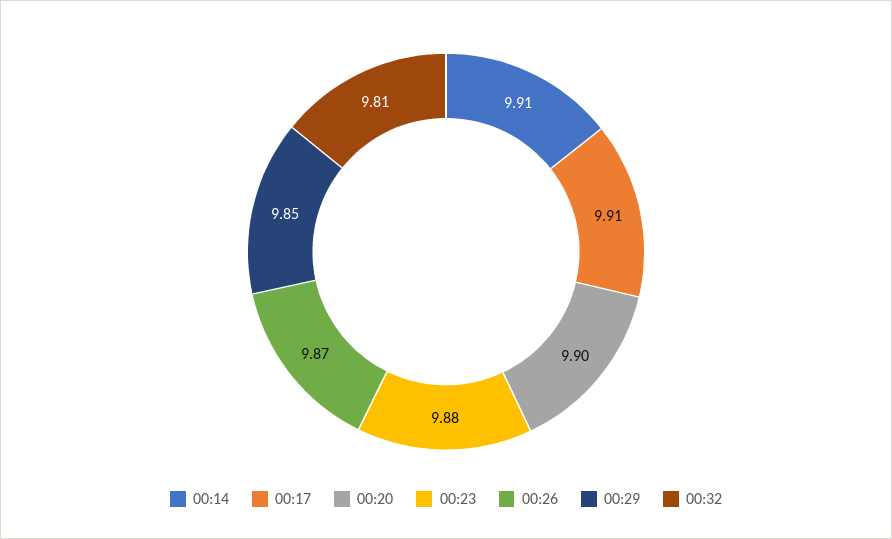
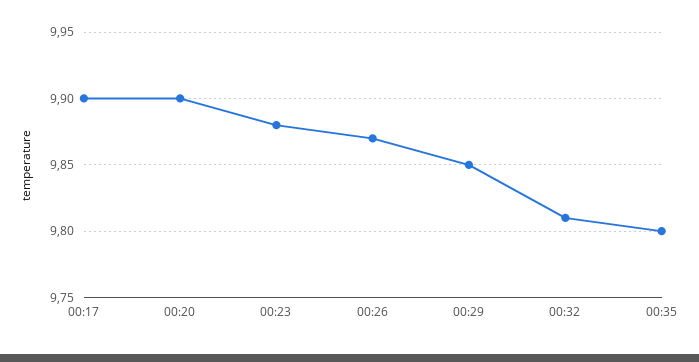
00:14: 9.91 -> none
00:17: 9.91 -> 9.9
00:35: none -> 9.8

